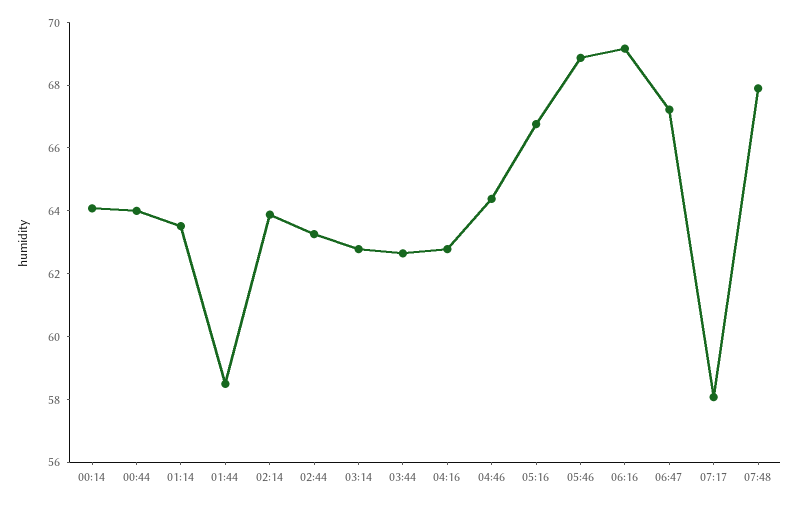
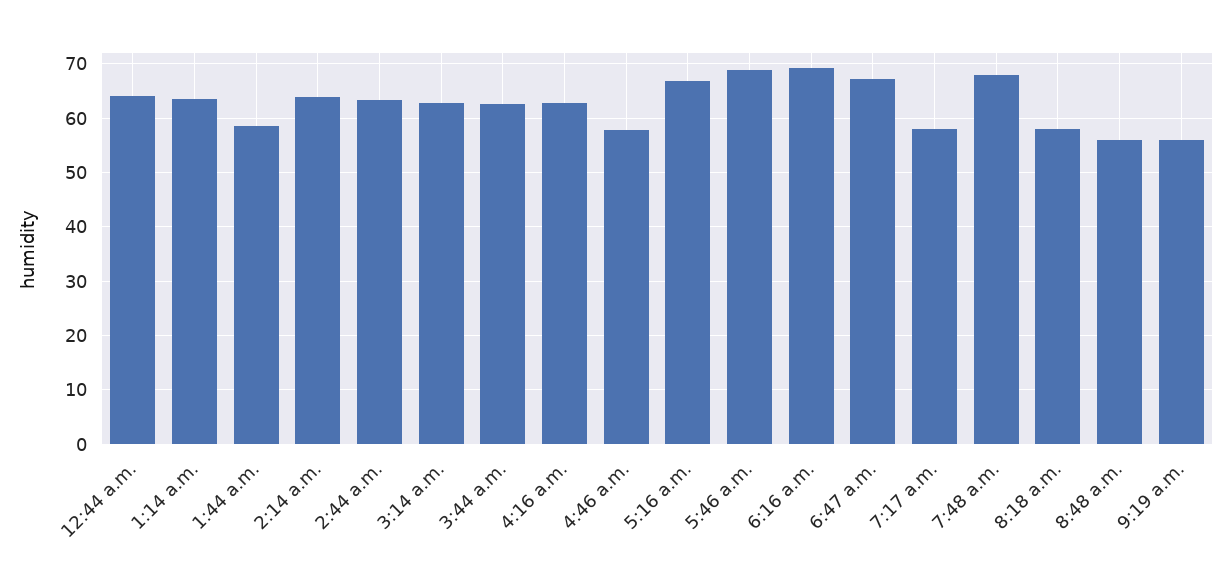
00:14: 64 -> none
04:46: 64.5 -> 58
8:18 a.m.: none -> 58
8:48 a.m.: none -> 56
9:19 a.m.: none -> 56

